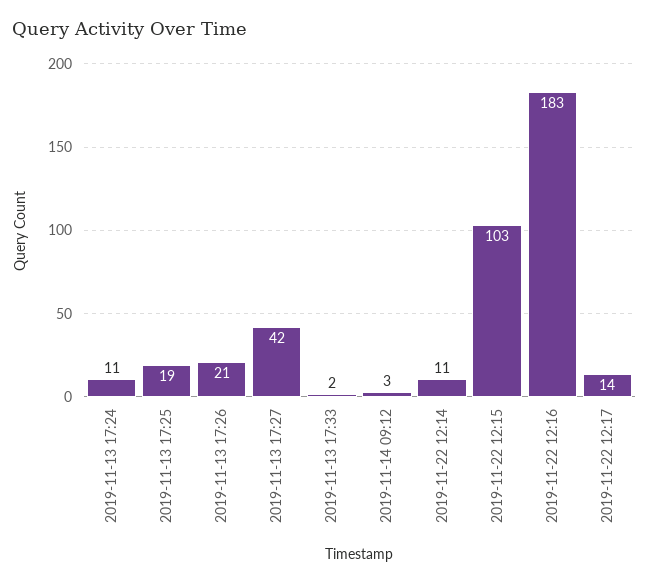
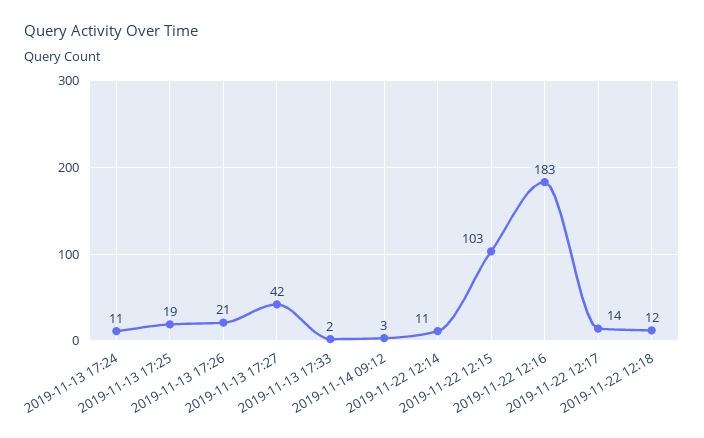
2019-11-22 12:18: none -> 12

